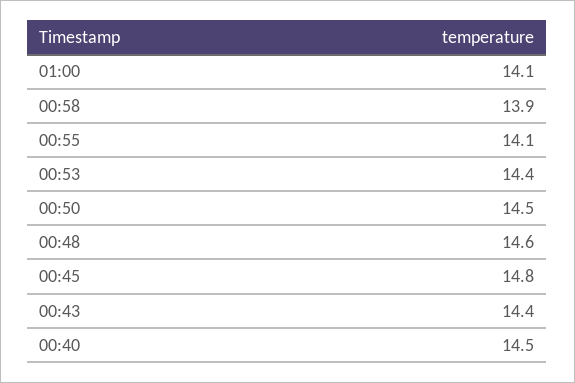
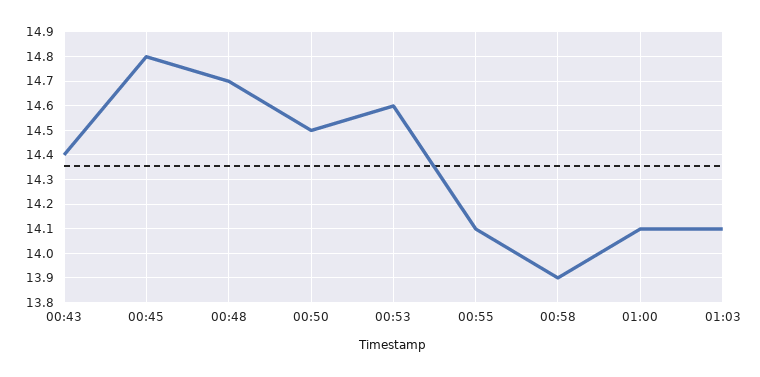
00:53: 14.4 -> 14.6
00:48: 14.6 -> 14.7
00:40: 14.5 -> none
01:03: none -> 14.1

